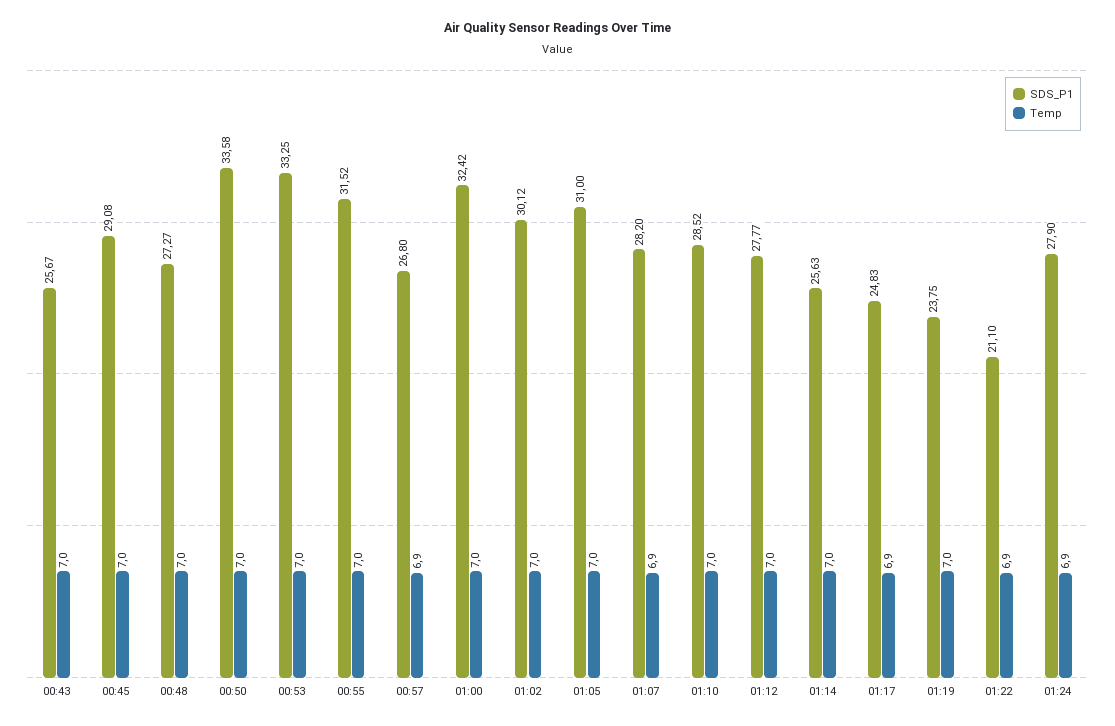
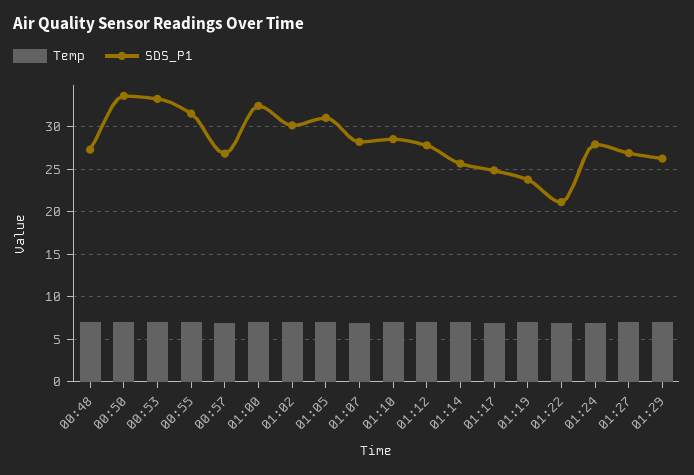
SDS_P1, 00:43: 25.67 -> none
Temp, 00:43: 7 -> none
SDS_P1, 00:45: 29.08 -> none
Temp, 00:45: 7 -> none
Temp, 01:27: none -> 7
SDS_P1, 01:27: none -> 27
Temp, 01:29: none -> 7
SDS_P1, 01:29: none -> 26

